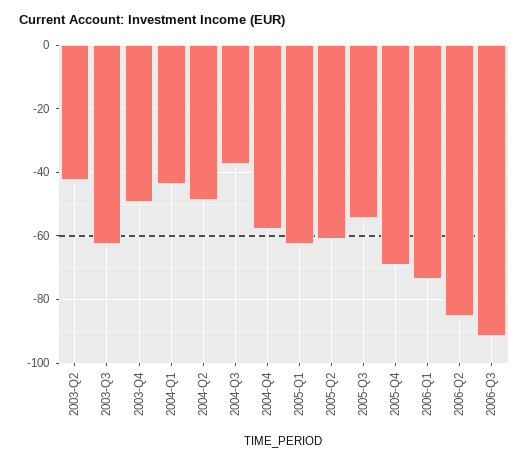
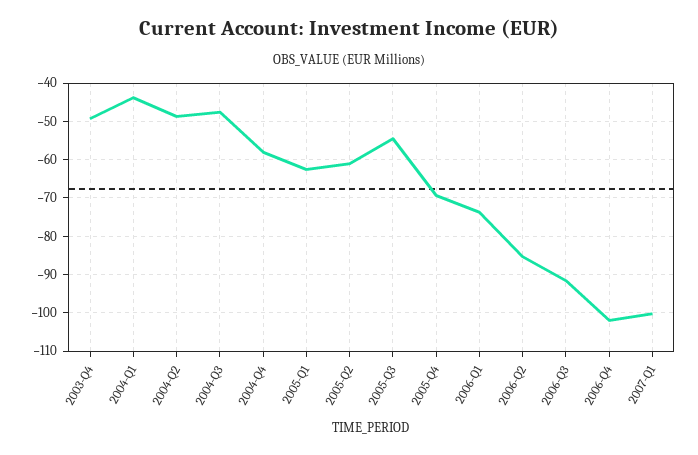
2003-Q2: -42 -> none
2003-Q3: -62 -> none
2004-Q3: -38 -> -48
2006-Q4: none -> -102
2007-Q1: none -> -100

